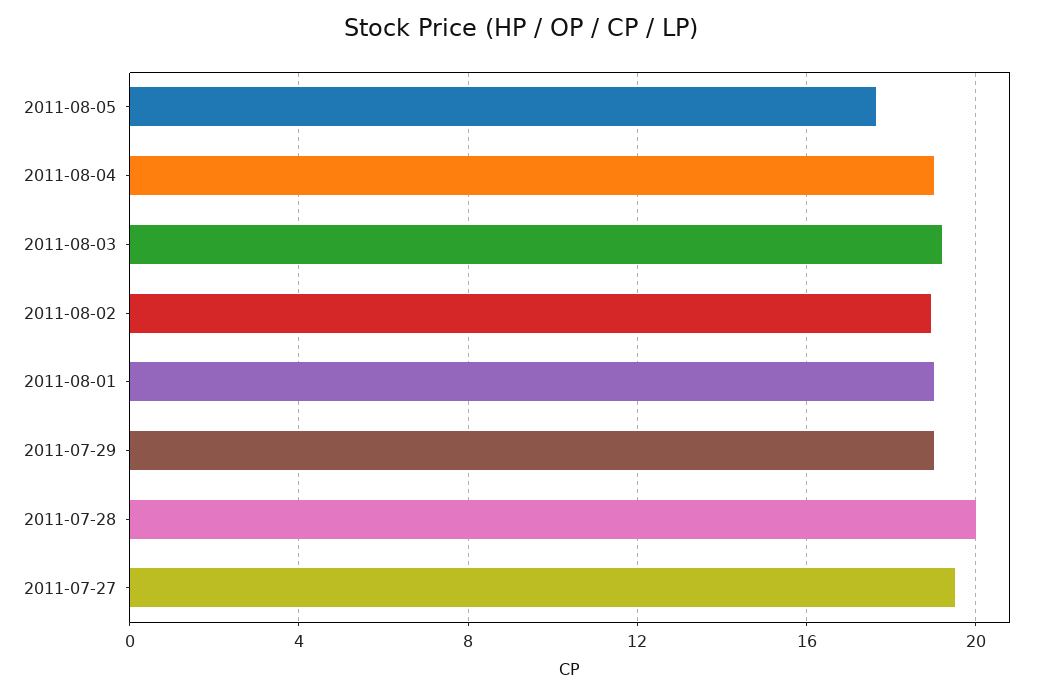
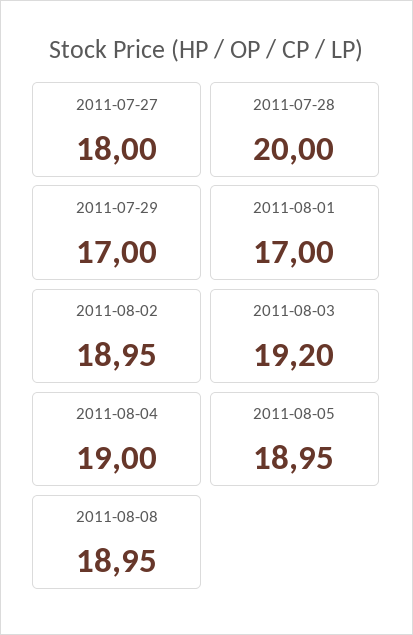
2011-08-05: 17.5 -> 18.95
2011-08-01: 19 -> 17
2011-07-29: 19 -> 17
2011-07-27: 19.5 -> 18
2011-08-08: none -> 18.95

